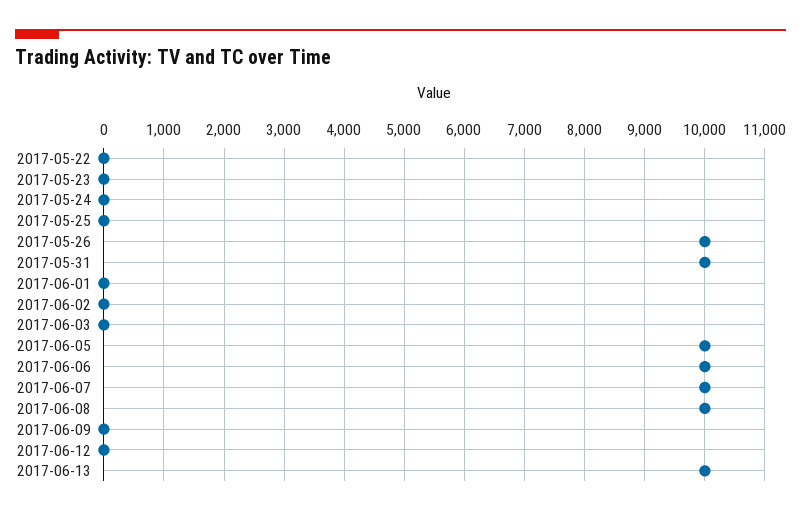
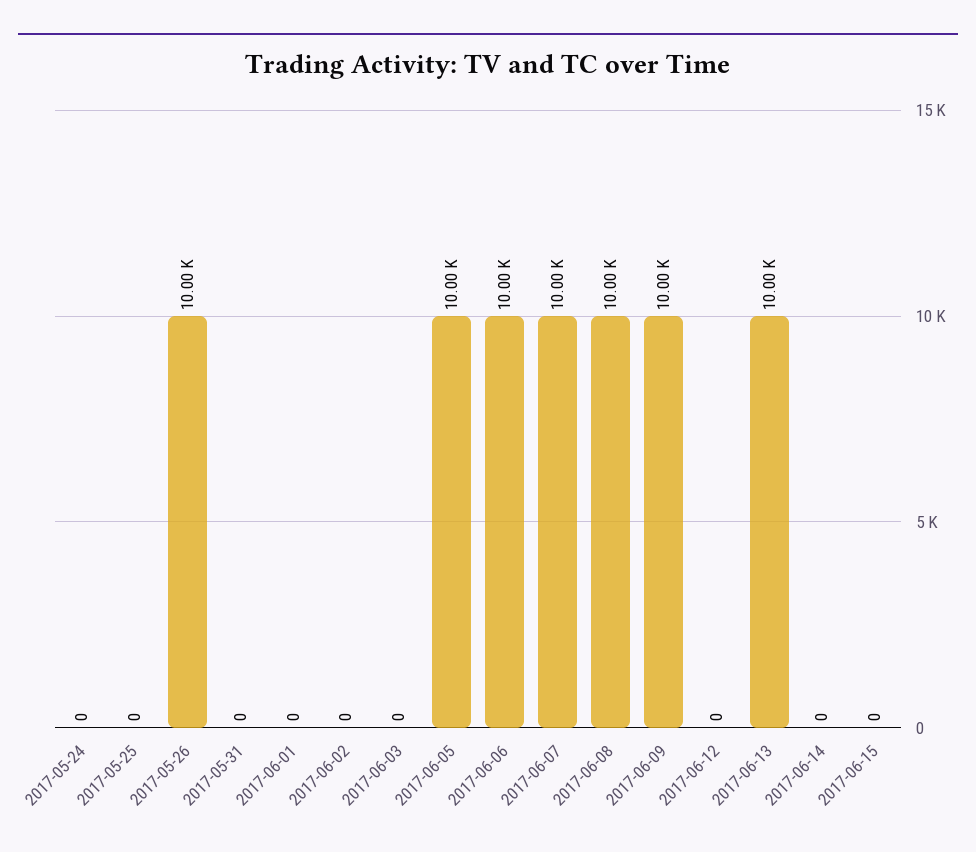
2017-05-22: 0 -> none
2017-05-23: 0 -> none
2017-05-31: 10000 -> 0
2017-06-09: 0 -> 10000
2017-06-14: none -> 0
2017-06-15: none -> 0

